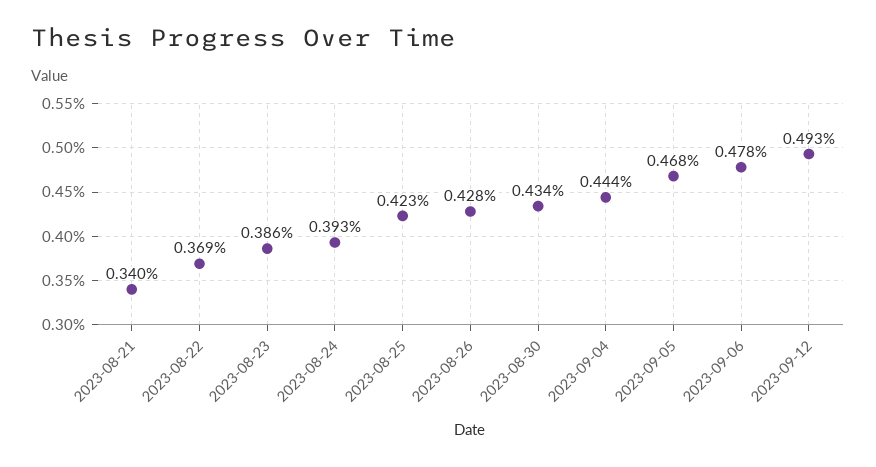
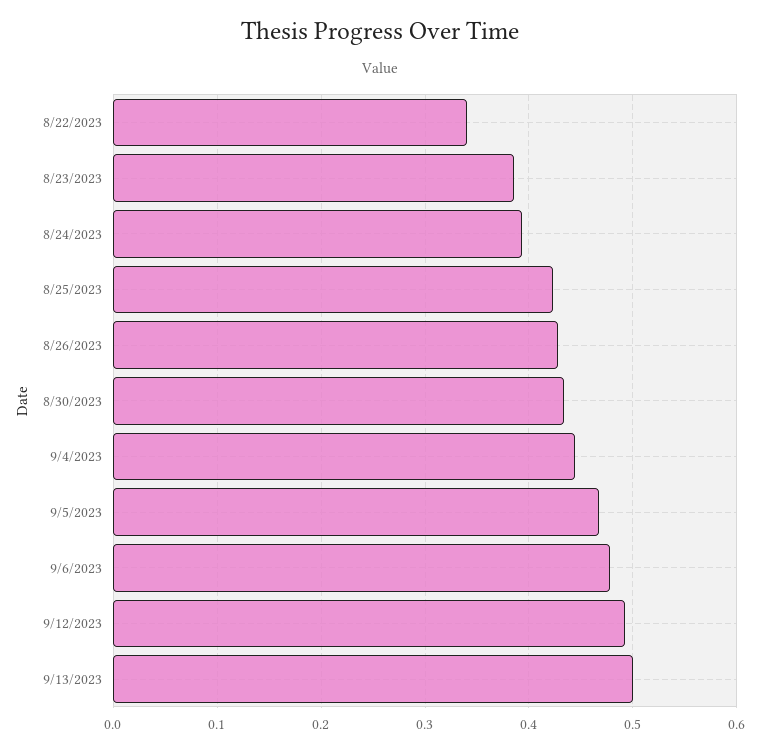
2023-08-21: 0.34 -> none
2023-08-22: 0.369 -> 0.34
9/13/2023: none -> 0.5

